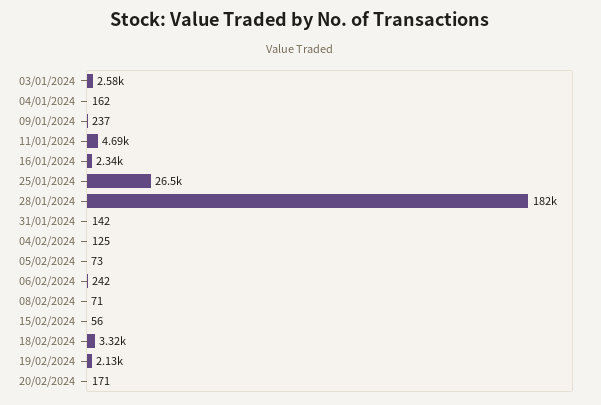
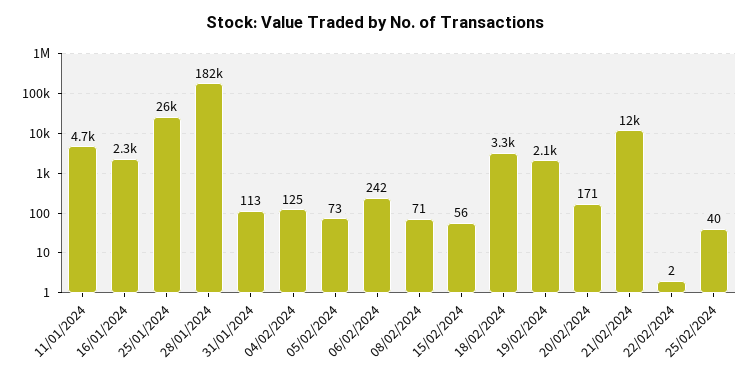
03/01/2024: 2580 -> none
04/01/2024: 162 -> none
09/01/2024: 237 -> none
31/01/2024: 142 -> 113
21/02/2024: none -> 12000
22/02/2024: none -> 2
25/02/2024: none -> 40

